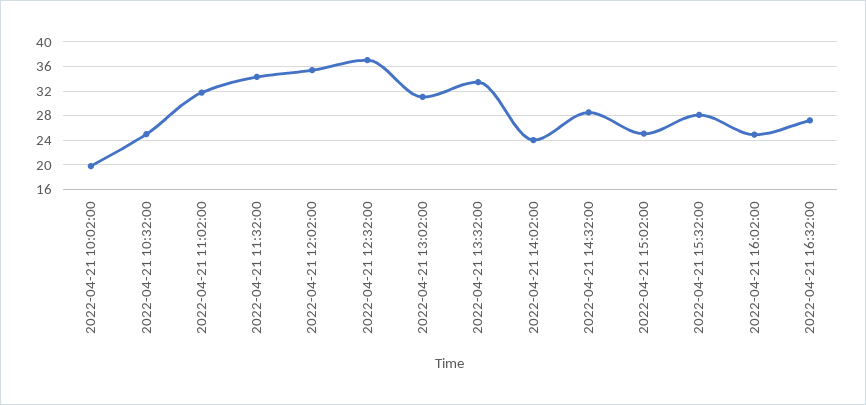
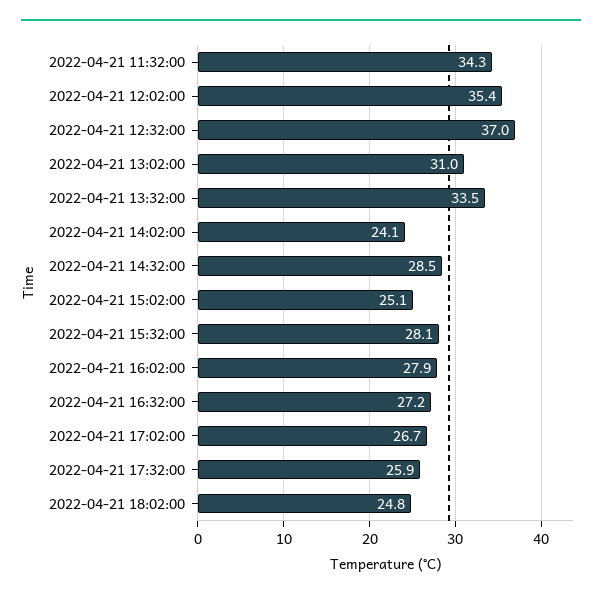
2022-04-21 10:02:00: 20 -> none
2022-04-21 10:32:00: 25 -> none
2022-04-21 11:02:00: 32 -> none
2022-04-21 16:02:00: 25 -> 27.9
2022-04-21 17:02:00: none -> 26.7
2022-04-21 17:32:00: none -> 25.9
2022-04-21 18:02:00: none -> 24.8

